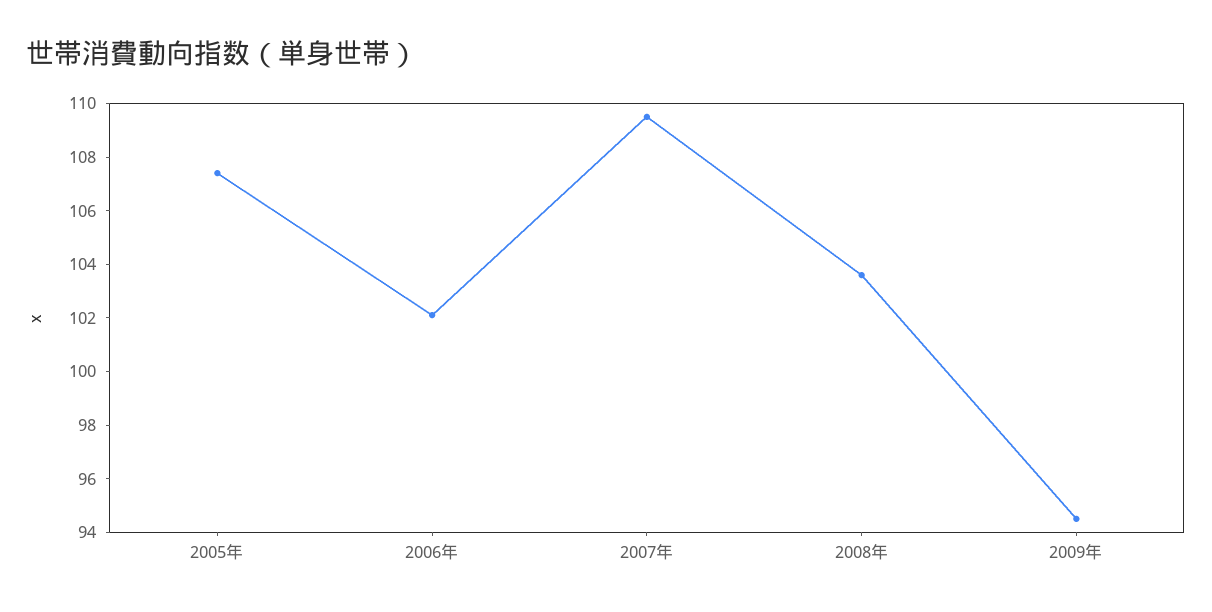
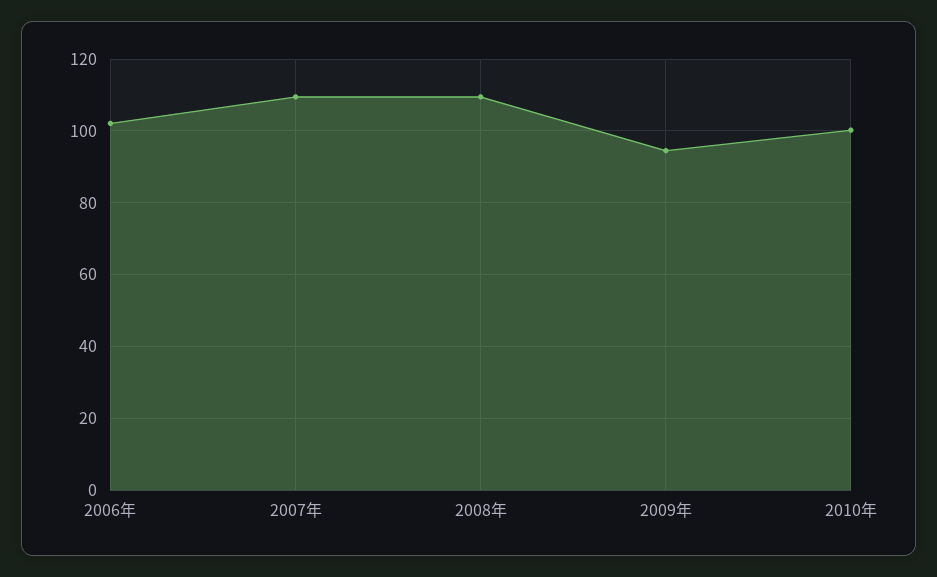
2005年: 107.5 -> none
2008年: 103.5 -> 110
2010年: none -> 100

